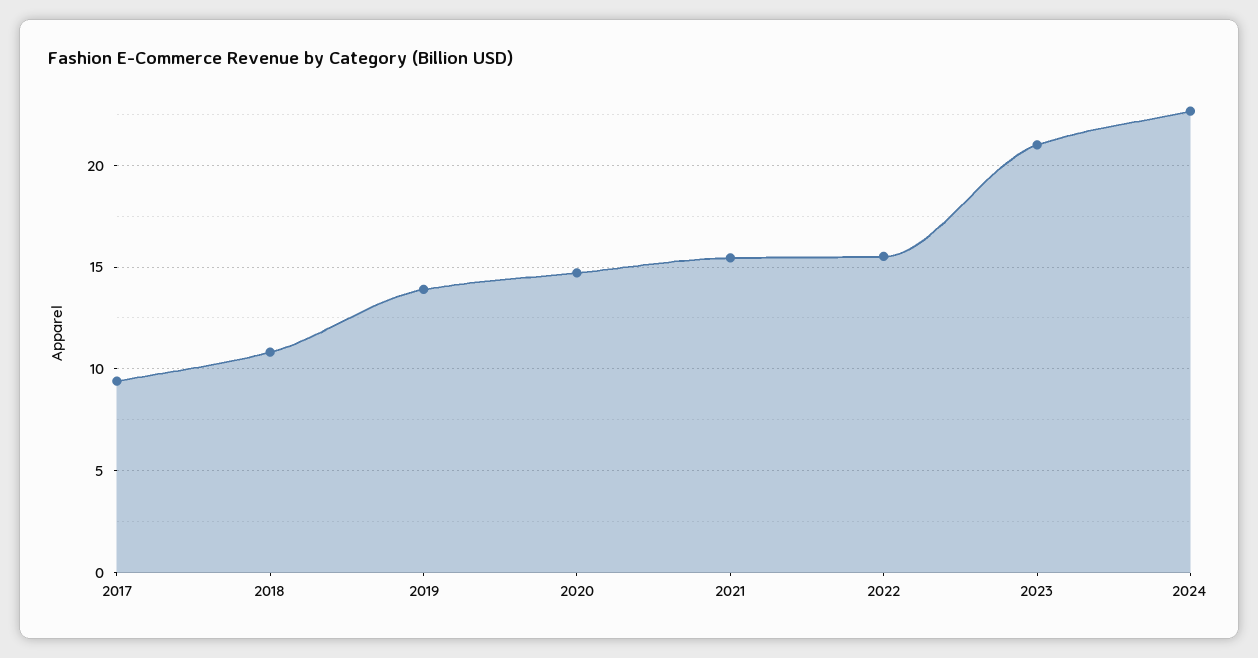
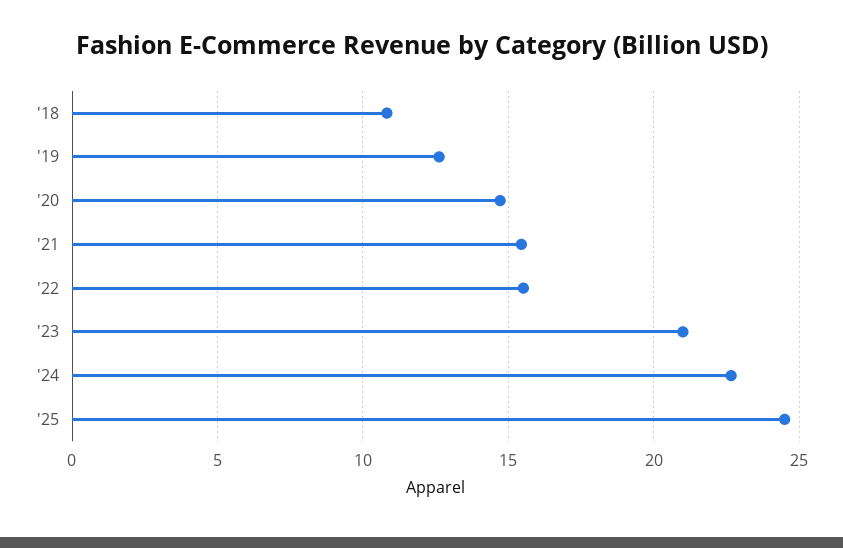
2017: 9.5 -> none
2019: 14 -> 12.5
'25: none -> 24.5

